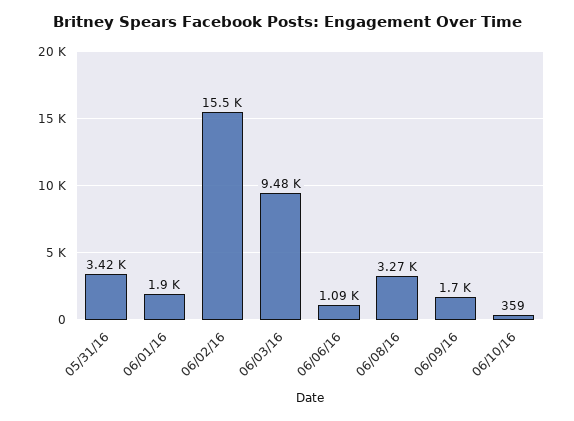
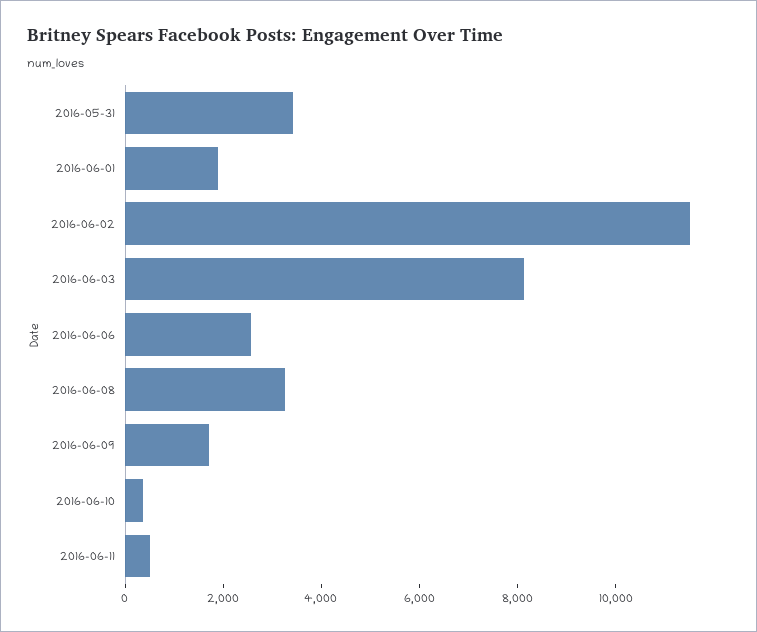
06/02/16: 15500 -> 11500
06/03/16: 9480 -> 8000
06/06/16: 1090 -> 2500
2016-06-11: none -> 500

